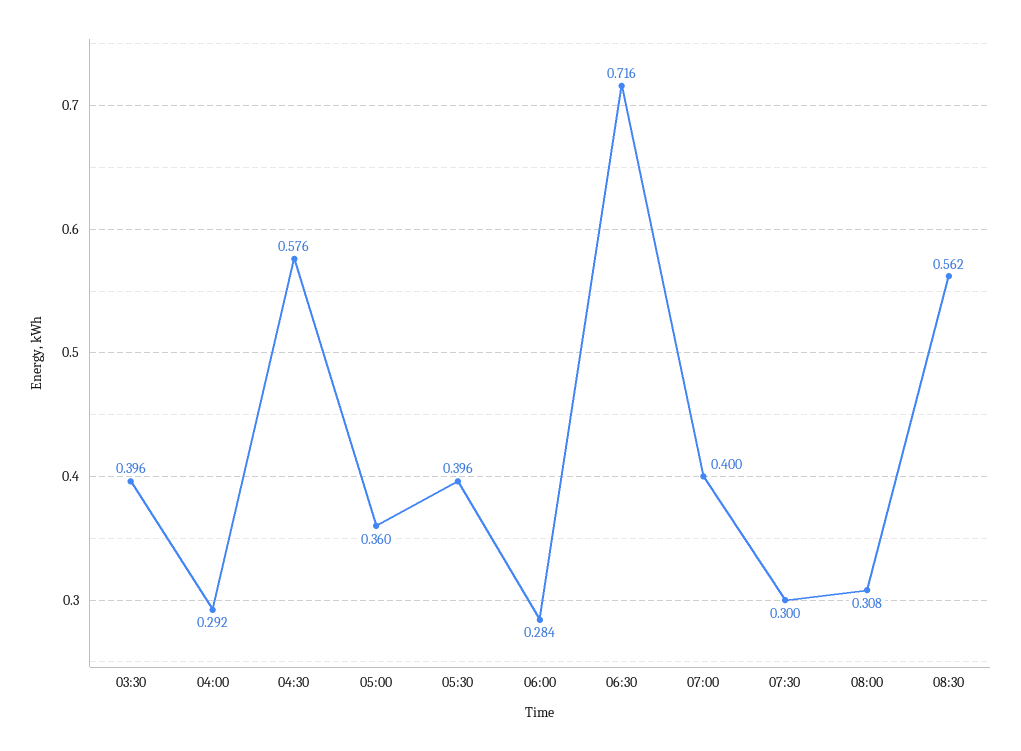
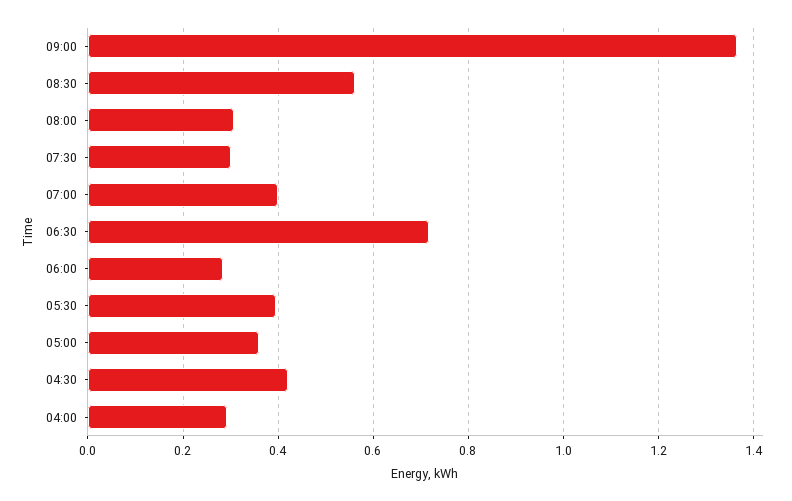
03:30: 0.396 -> none
04:30: 0.576 -> 0.42
09:00: none -> 1.36

